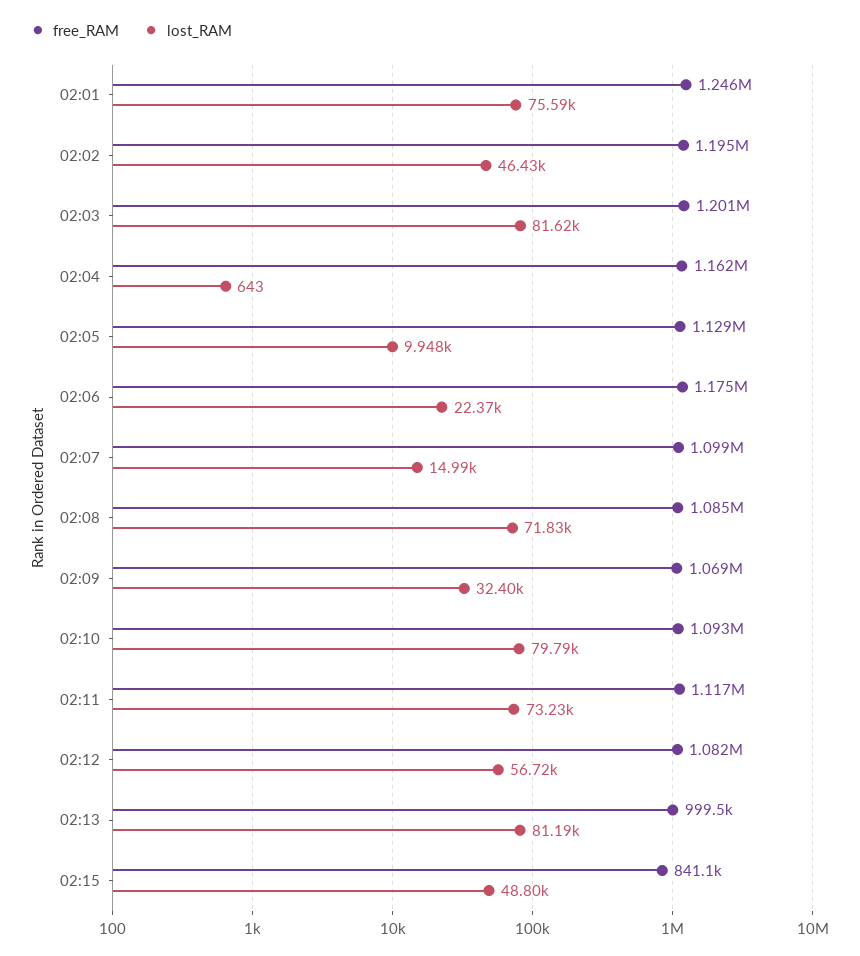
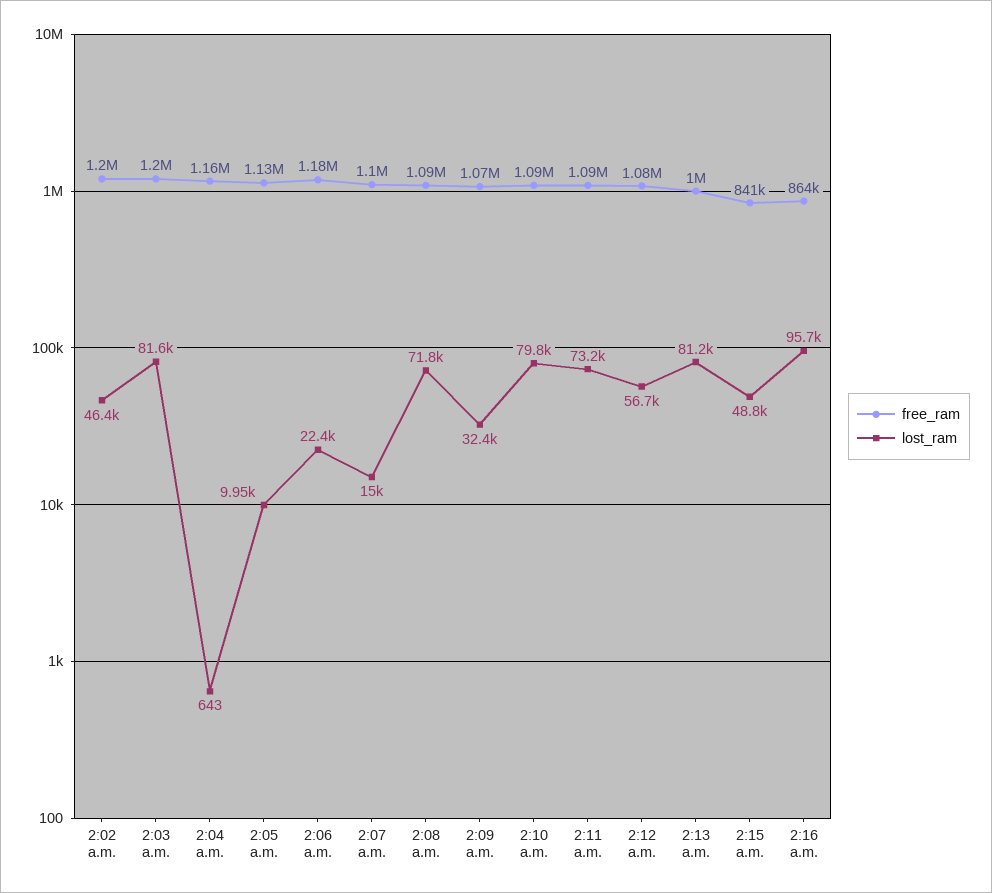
free_RAM, 02:01: 1246000 -> none
lost_RAM, 02:01: 75590 -> none
free_RAM, 02:11: 1117000 -> 1090000
free_RAM, 2:16 a.m.: none -> 864000
lost_RAM, 2:16 a.m.: none -> 95700

